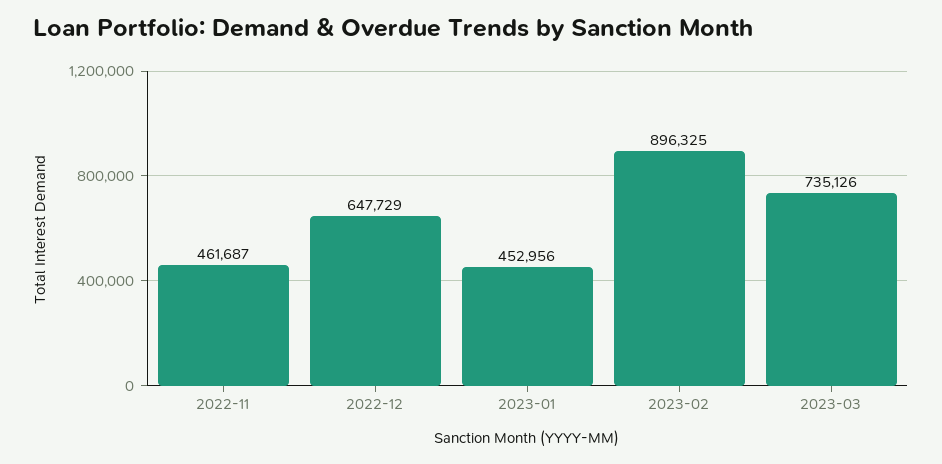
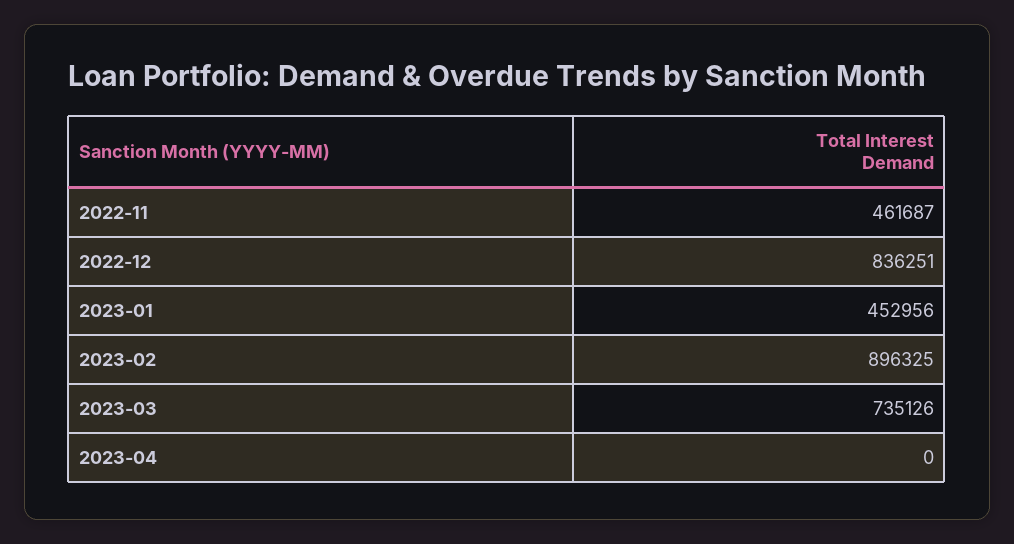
2022-12: 647729 -> 836251
2023-04: none -> 0

